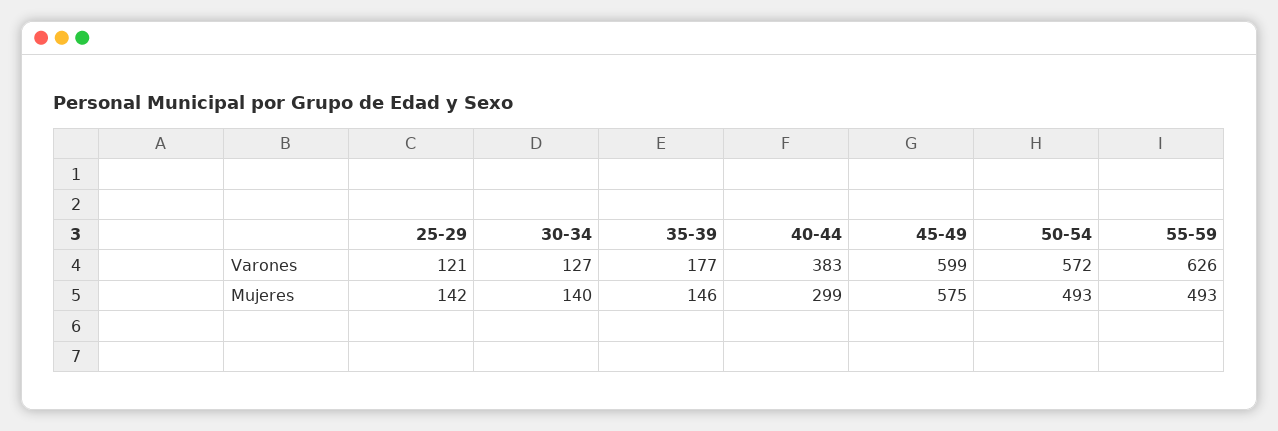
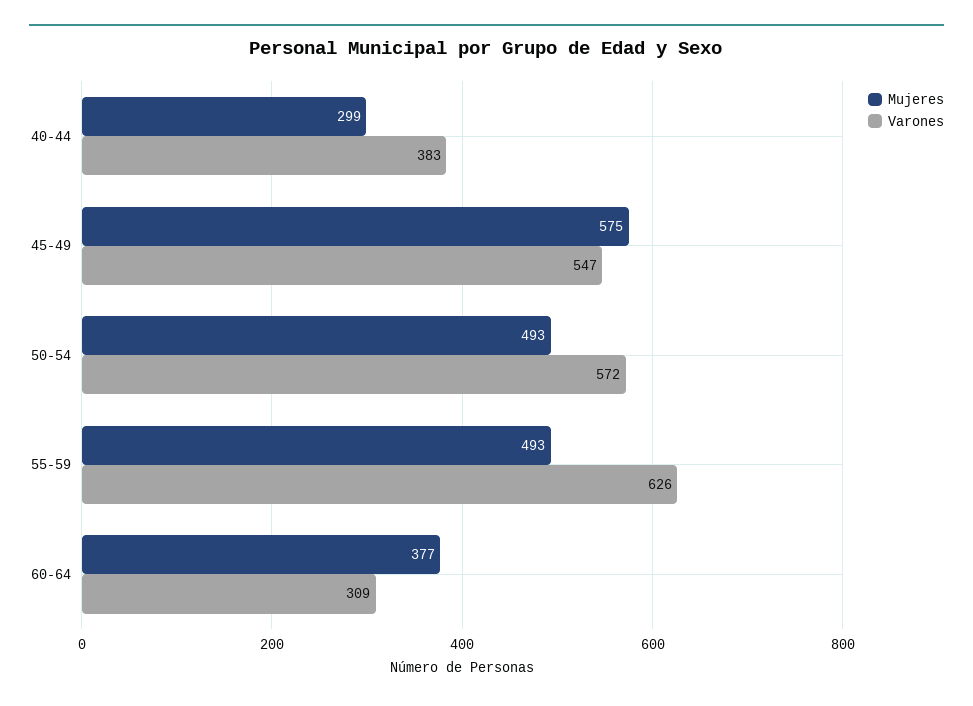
Varones, 25-29: 121 -> none
Varones, 30-34: 127 -> none
Varones, 35-39: 177 -> none
Varones, 45-49: 599 -> 547
Mujeres, 25-29: 142 -> none
Mujeres, 30-34: 140 -> none
Mujeres, 35-39: 146 -> none
Mujeres, 60-64: none -> 377
Varones, 60-64: none -> 309

